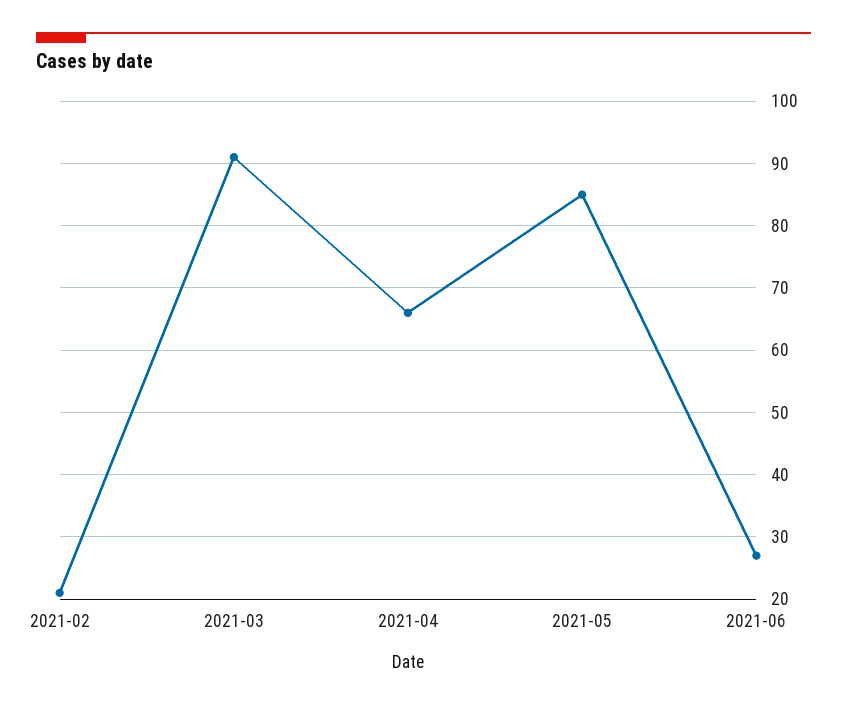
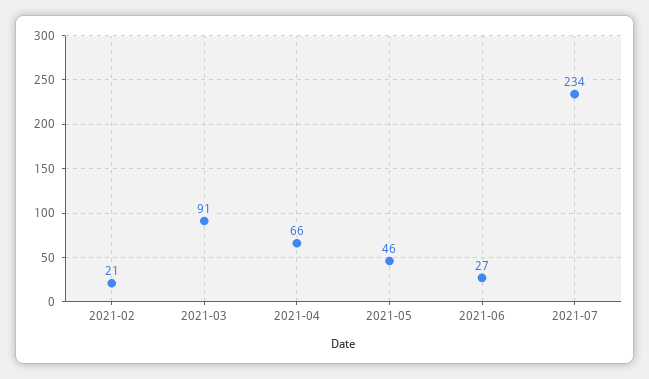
2021-05: 85 -> 46
2021-07: none -> 234

